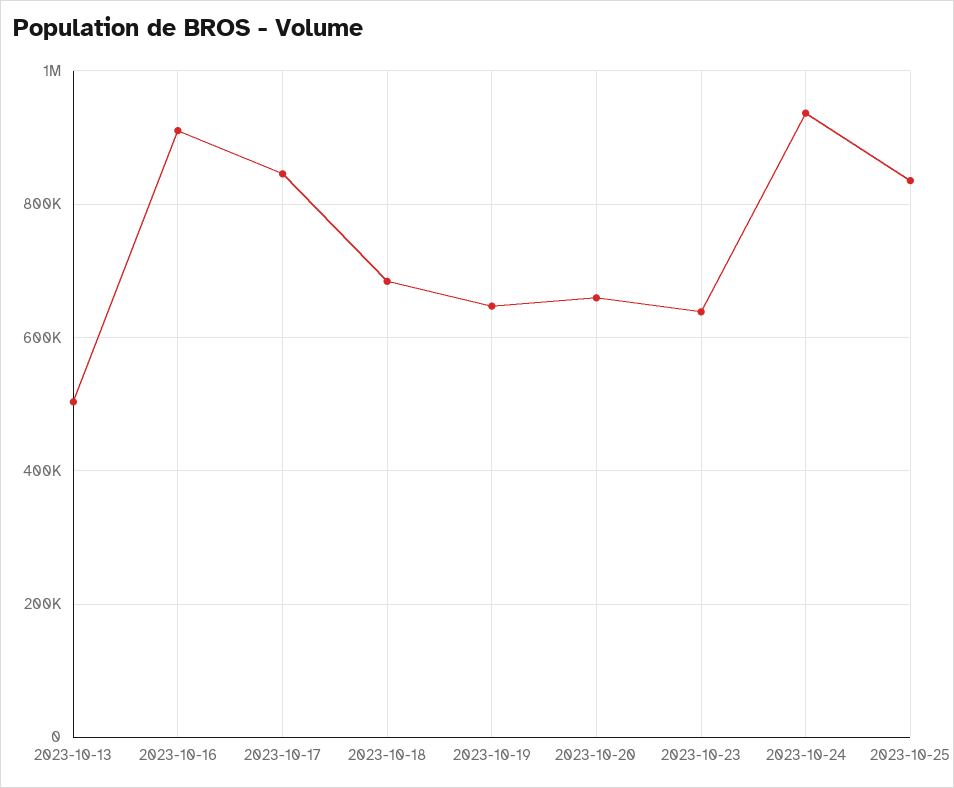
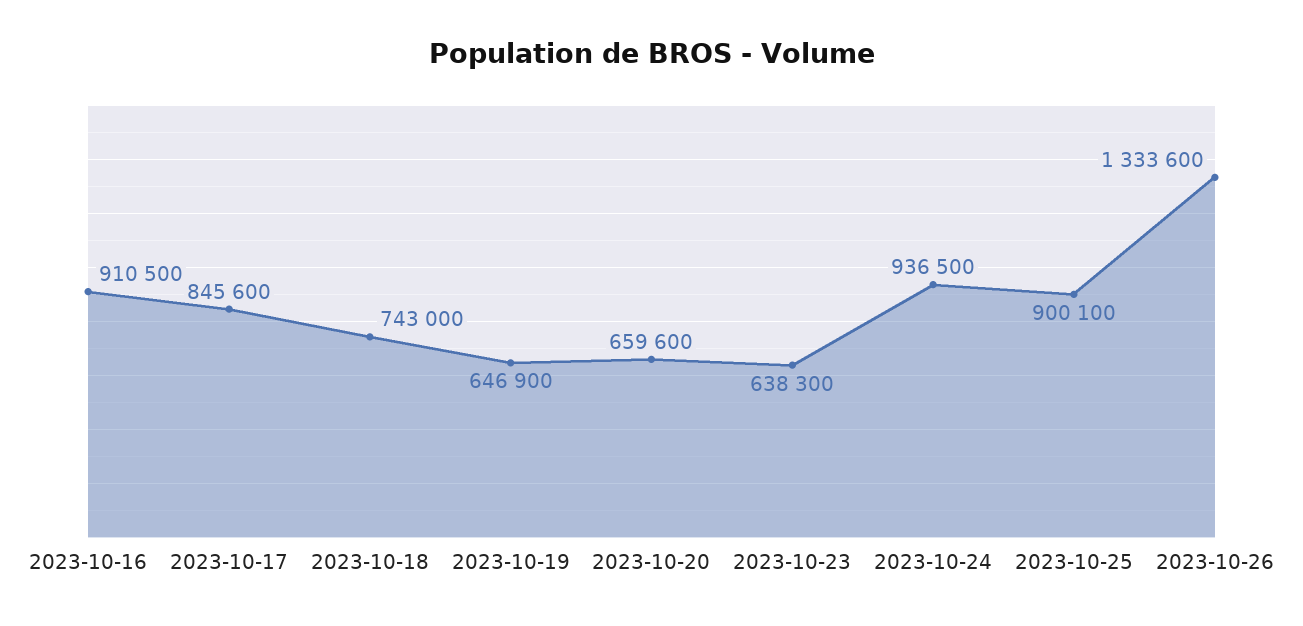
2023-10-13: 500000 -> none
2023-10-18: 680000 -> 743000
2023-10-25: 840000 -> 900100
2023-10-26: none -> 1333600

